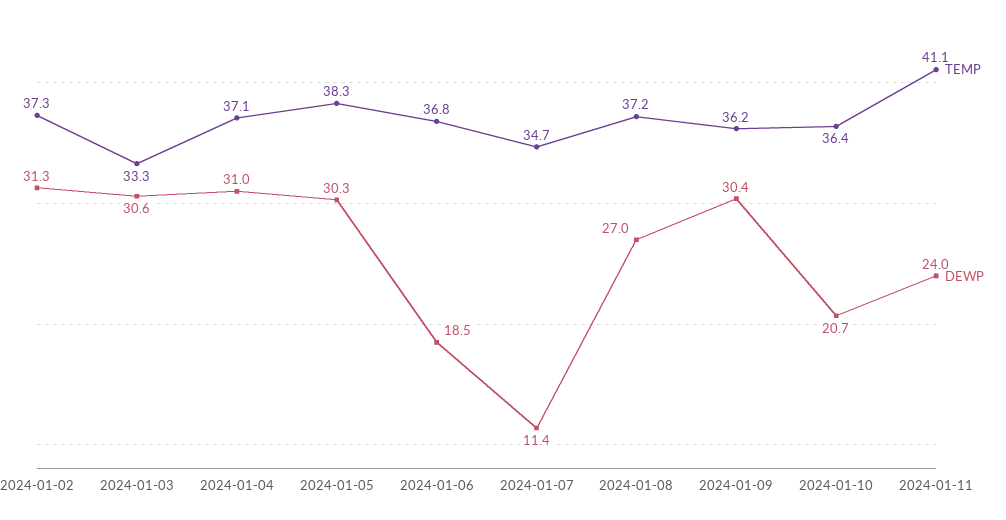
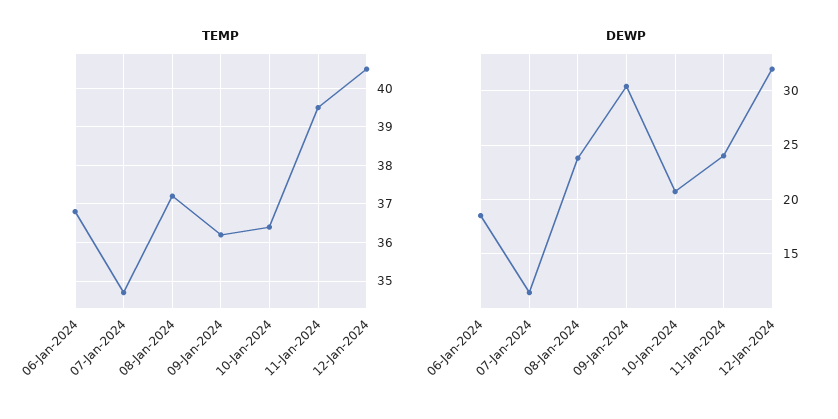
TEMP, 2024-01-02: 37.3 -> none
DEWP, 2024-01-02: 31.3 -> none
TEMP, 2024-01-03: 33.3 -> none
DEWP, 2024-01-03: 30.6 -> none
TEMP, 2024-01-04: 37.1 -> none
DEWP, 2024-01-04: 31 -> none
TEMP, 2024-01-05: 38.3 -> none
DEWP, 2024-01-05: 30.3 -> none
DEWP, 2024-01-08: 27 -> 24
TEMP, 2024-01-11: 41.1 -> 39.5
TEMP, 12-Jan-2024: none -> 40.5
DEWP, 12-Jan-2024: none -> 32

